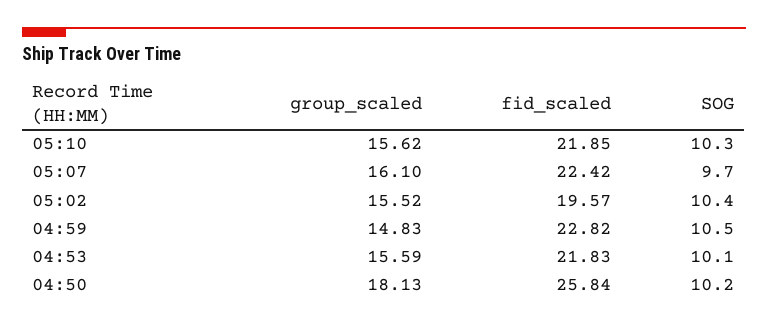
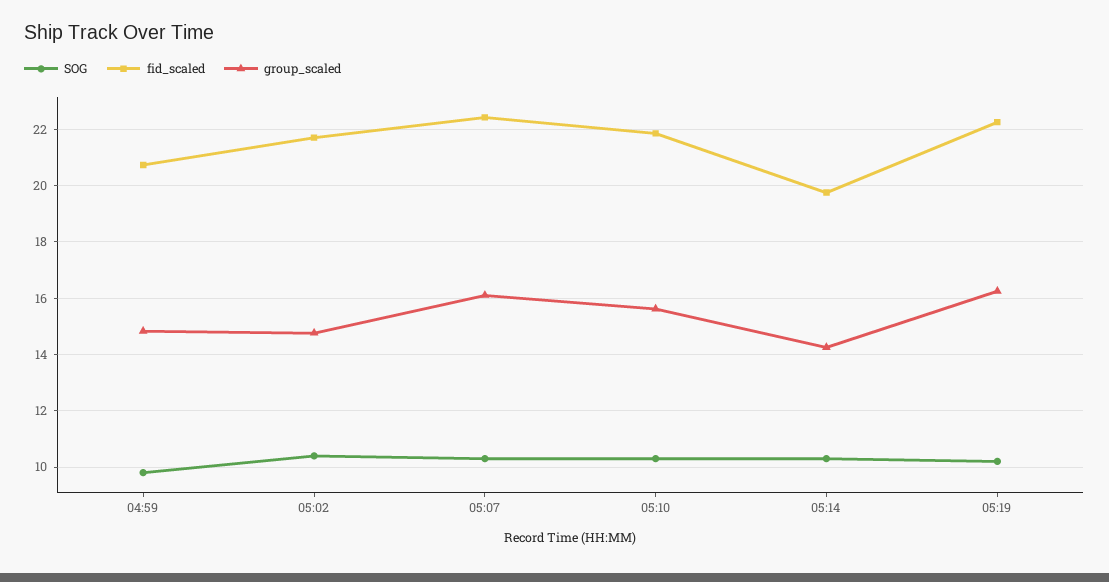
SOG, 05:07: 9.7 -> 10.25
group_scaled, 05:02: 15.52 -> 14.75
fid_scaled, 05:02: 19.57 -> 21.75
fid_scaled, 04:59: 22.82 -> 20.75
SOG, 04:59: 10.5 -> 9.75
group_scaled, 04:53: 15.59 -> none
fid_scaled, 04:53: 21.83 -> none
SOG, 04:53: 10.1 -> none
group_scaled, 04:50: 18.13 -> none
fid_scaled, 04:50: 25.84 -> none
SOG, 04:50: 10.2 -> none
SOG, 05:14: none -> 10.25
fid_scaled, 05:14: none -> 19.75
group_scaled, 05:14: none -> 14.25
SOG, 05:19: none -> 10.25
fid_scaled, 05:19: none -> 22.25
group_scaled, 05:19: none -> 16.25

